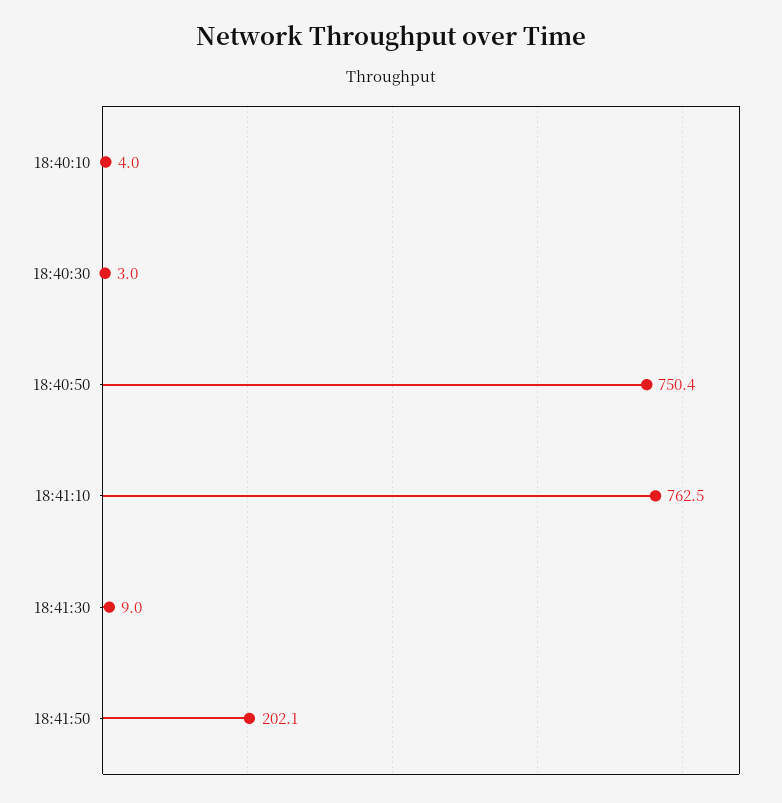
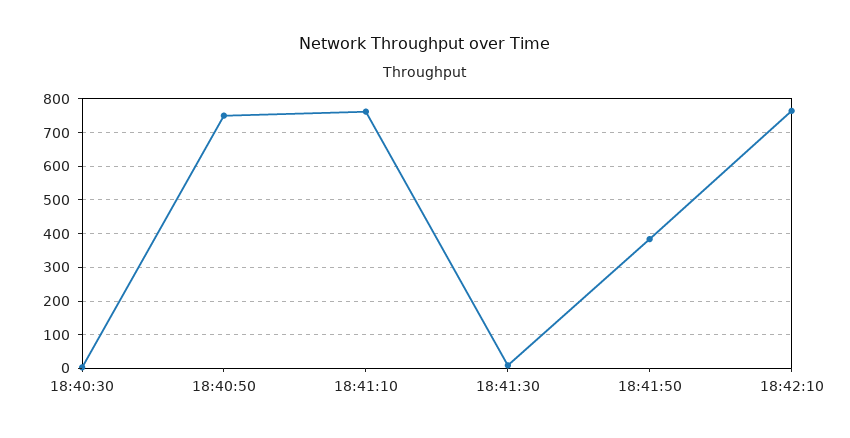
18:40:10: 4 -> none
18:41:50: 202.1 -> 380
18:42:10: none -> 760

